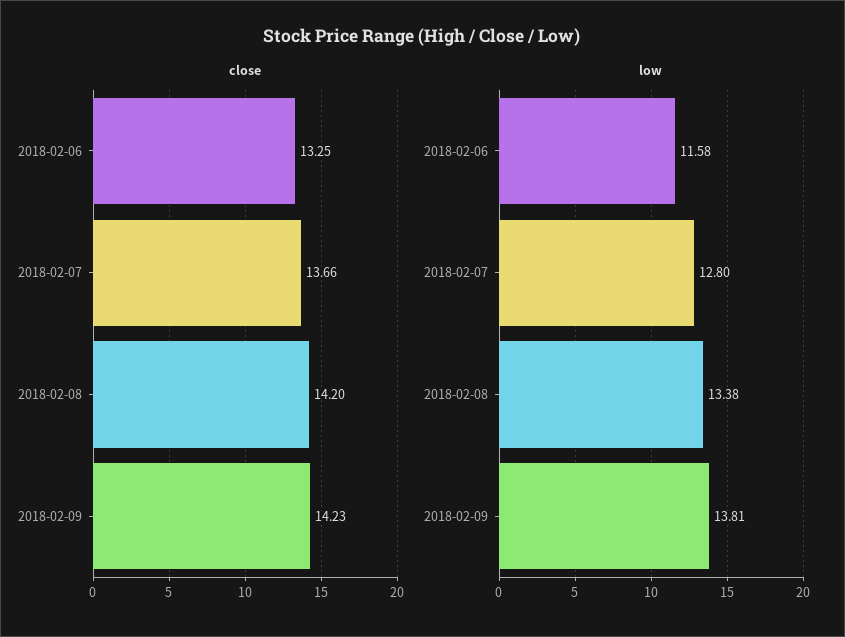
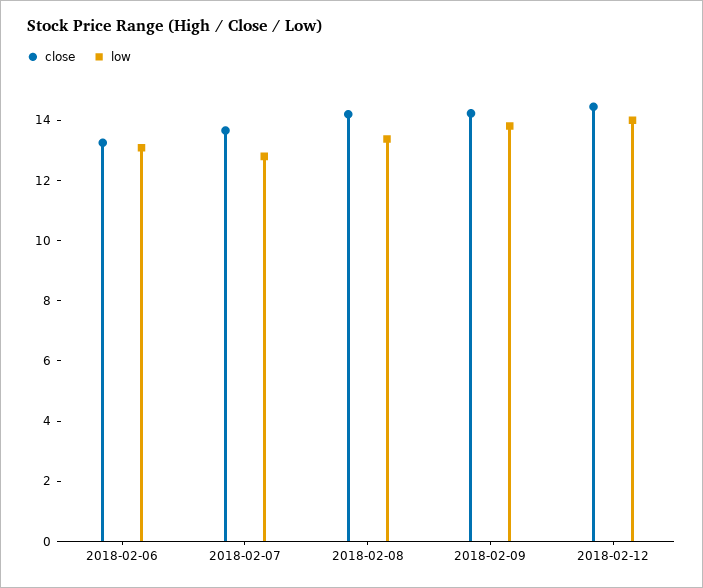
low, 2018-02-06: 11.58 -> 13
close, 2018-02-12: none -> 14.5
low, 2018-02-12: none -> 14

